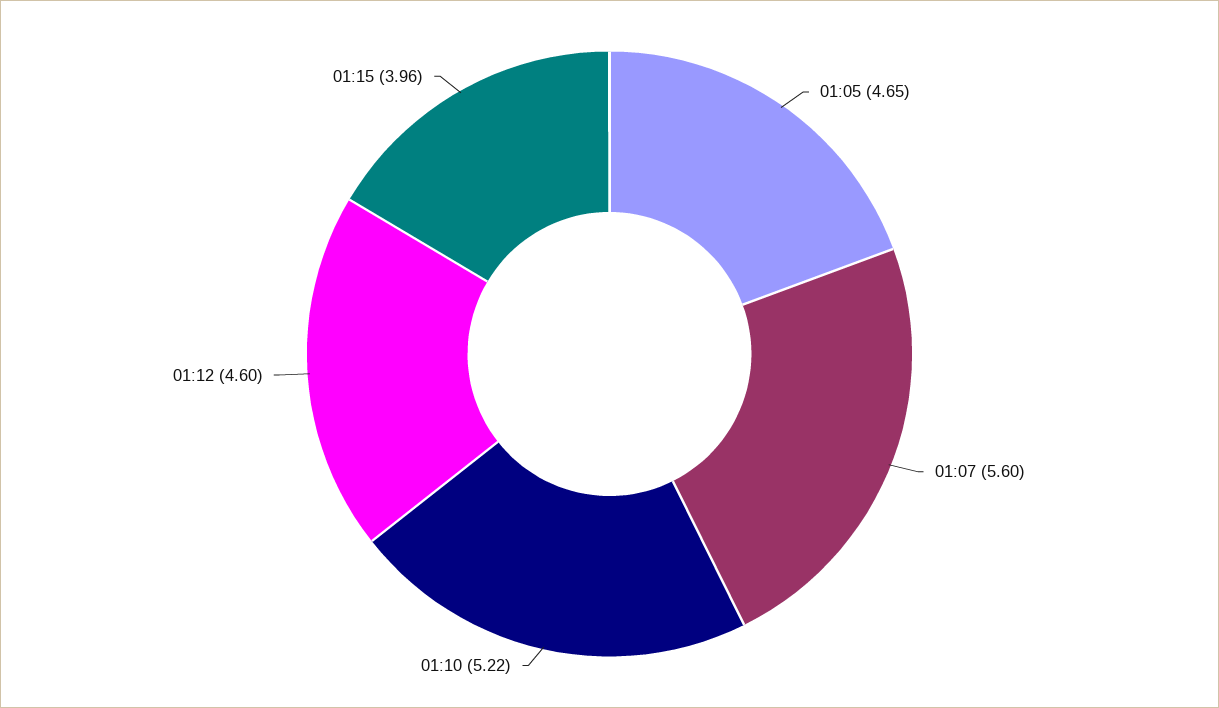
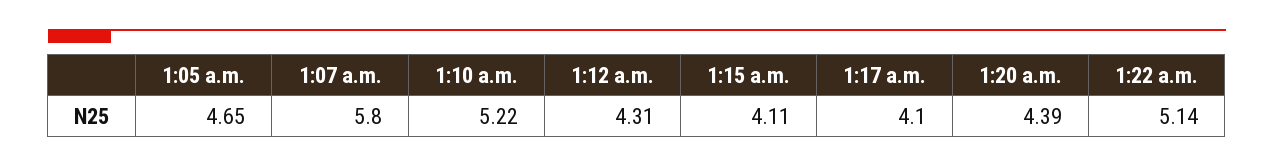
01:07: 5.6 -> 5.8
01:12: 4.6 -> 4.31
01:15: 3.96 -> 4.11
1:17 a.m.: none -> 4.1
1:20 a.m.: none -> 4.39
1:22 a.m.: none -> 5.14

